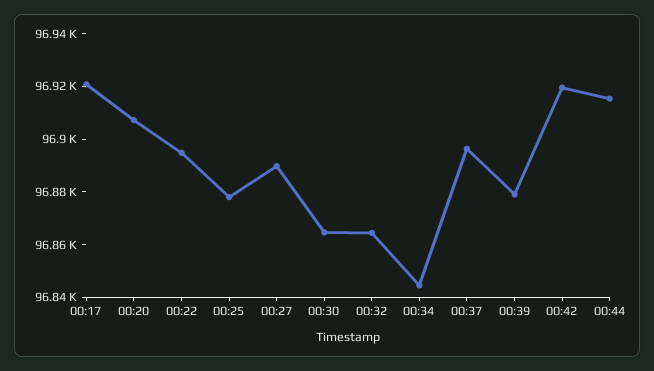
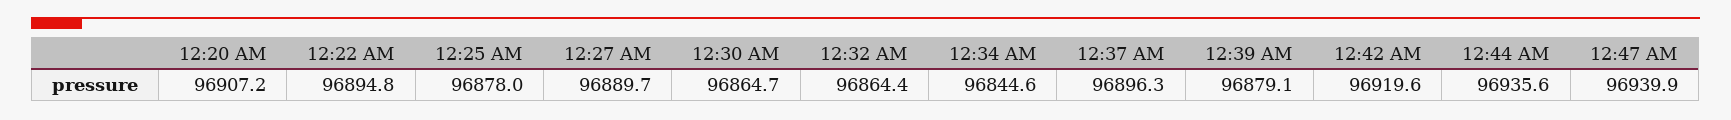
00:17: 96920 -> none
00:44: 96915 -> 96935.6
12:47 AM: none -> 96939.9

